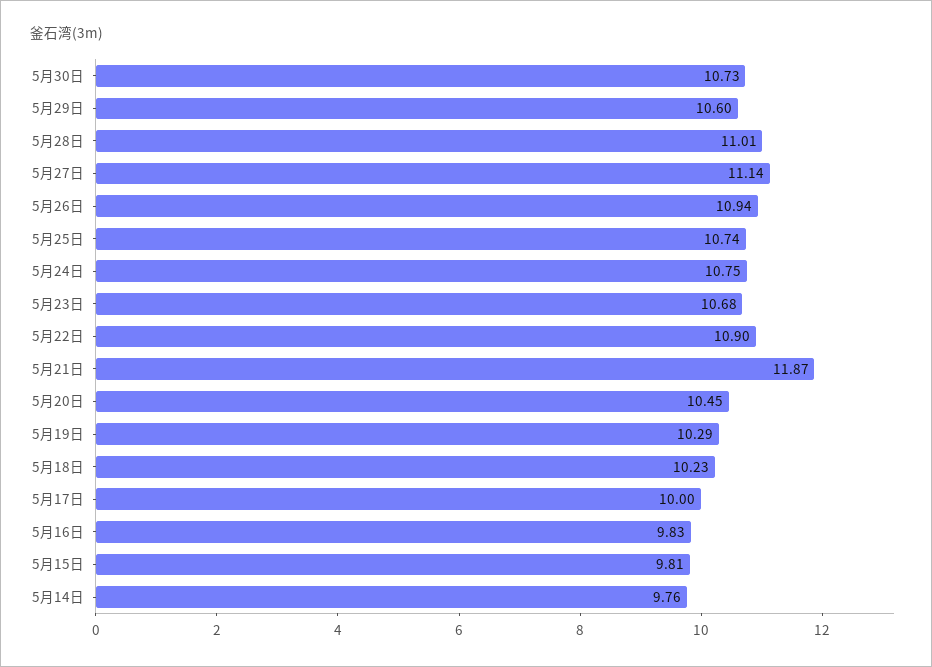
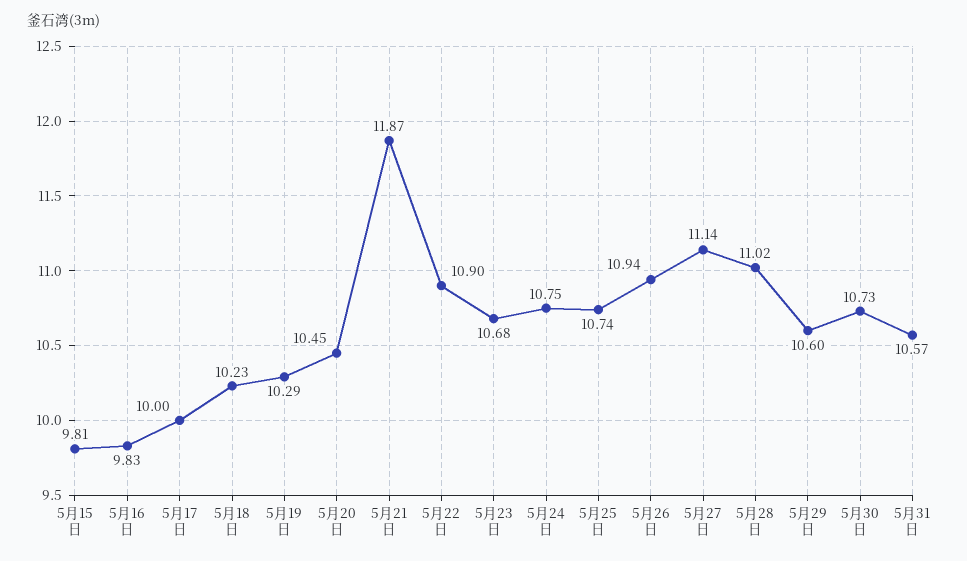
5月28日: 11.01 -> 11.02
5月14日: 9.76 -> none
5月31日: none -> 10.57

